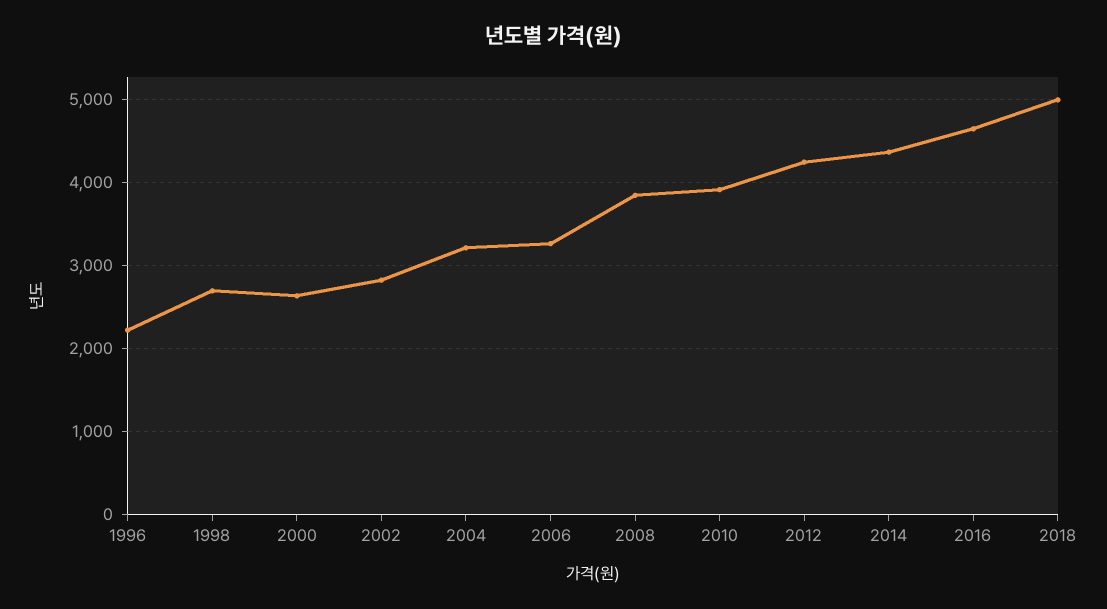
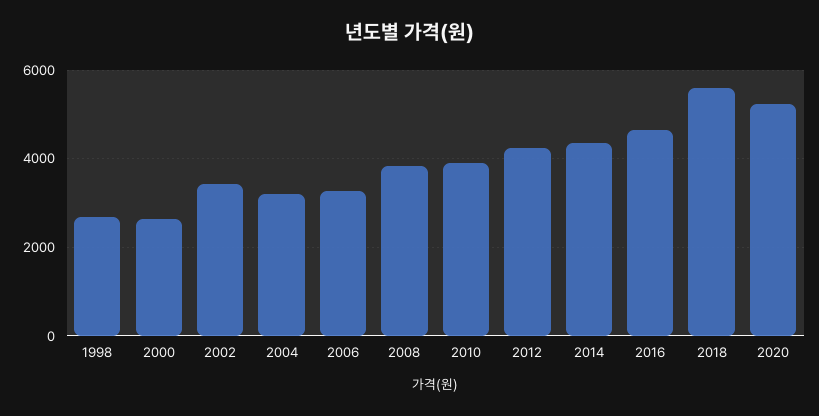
1996: 2200 -> none
2002: 2800 -> 3400
2018: 5000 -> 5600
2020: none -> 5200

